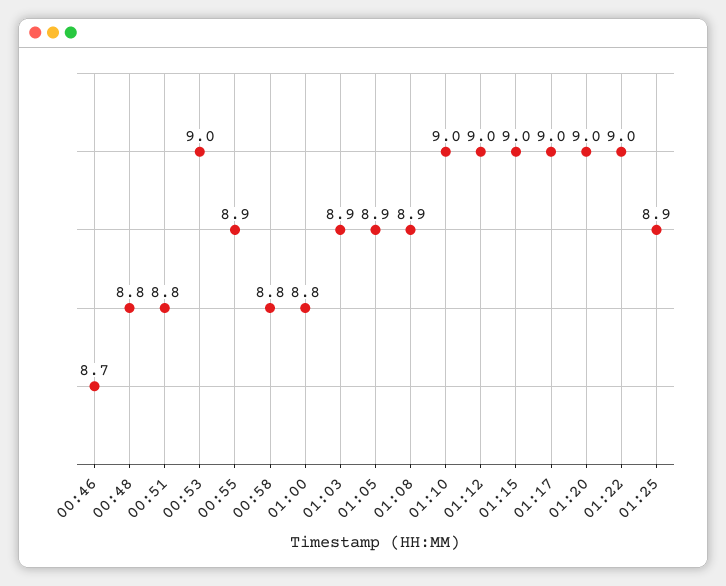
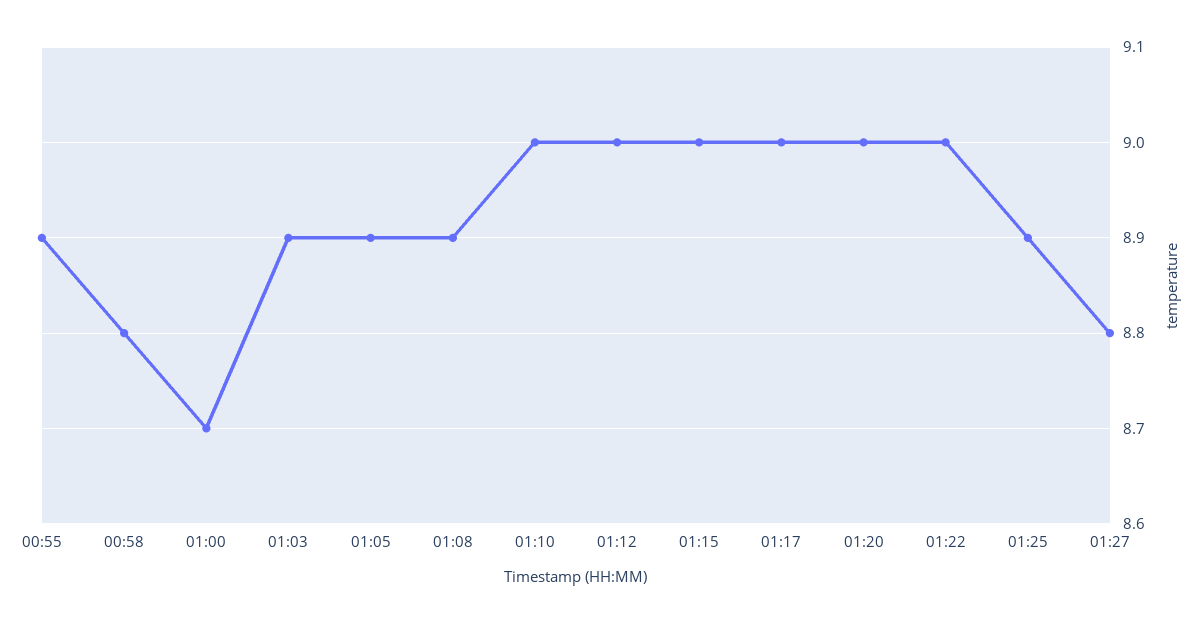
00:46: 8.7 -> none
00:48: 8.8 -> none
00:51: 8.8 -> none
00:53: 9 -> none
01:00: 8.8 -> 8.7
01:27: none -> 8.8

